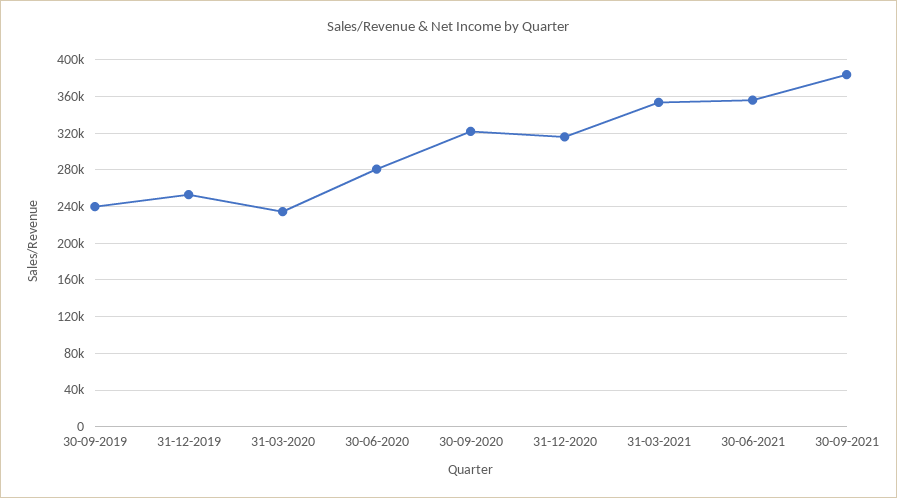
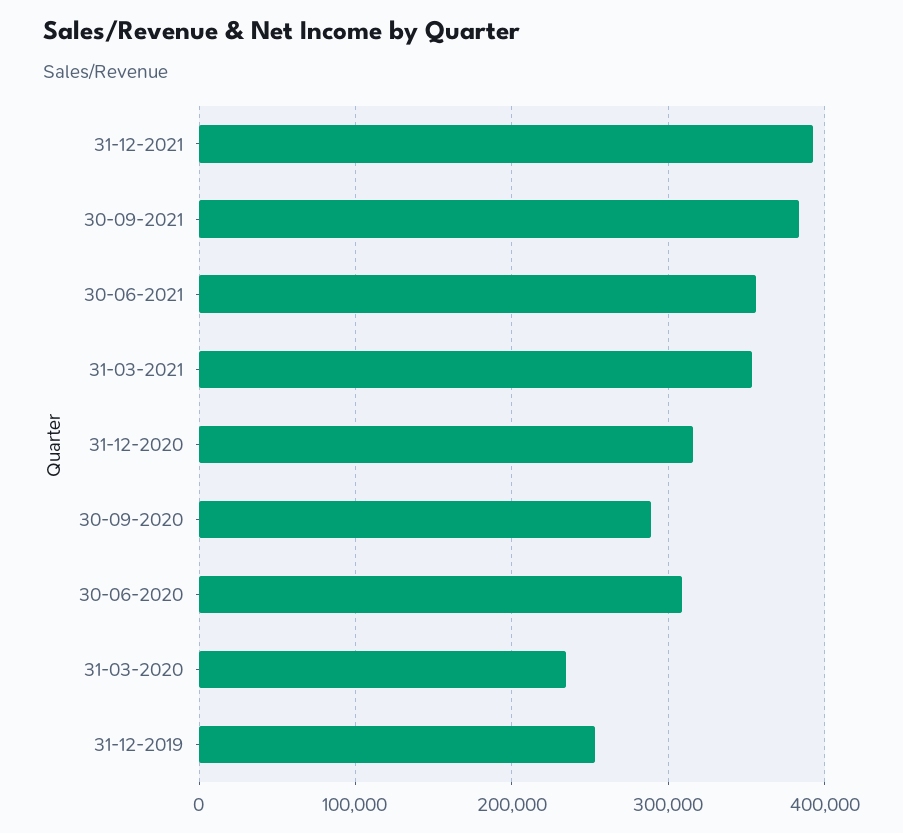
30-09-2019: 240000 -> none
30-06-2020: 280000 -> 310000
30-09-2020: 320000 -> 290000
31-12-2021: none -> 390000

